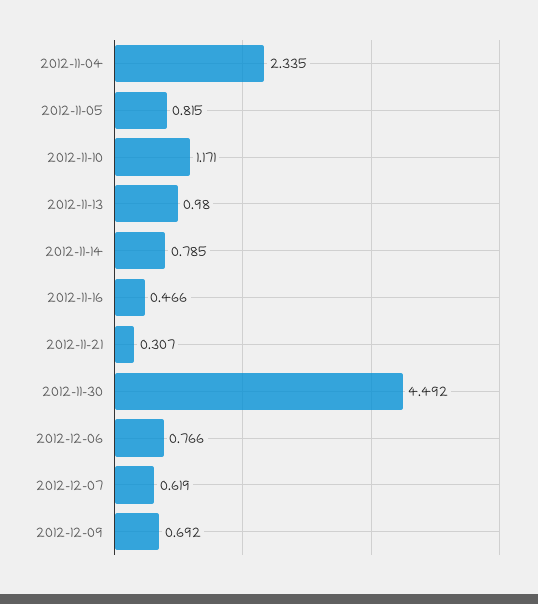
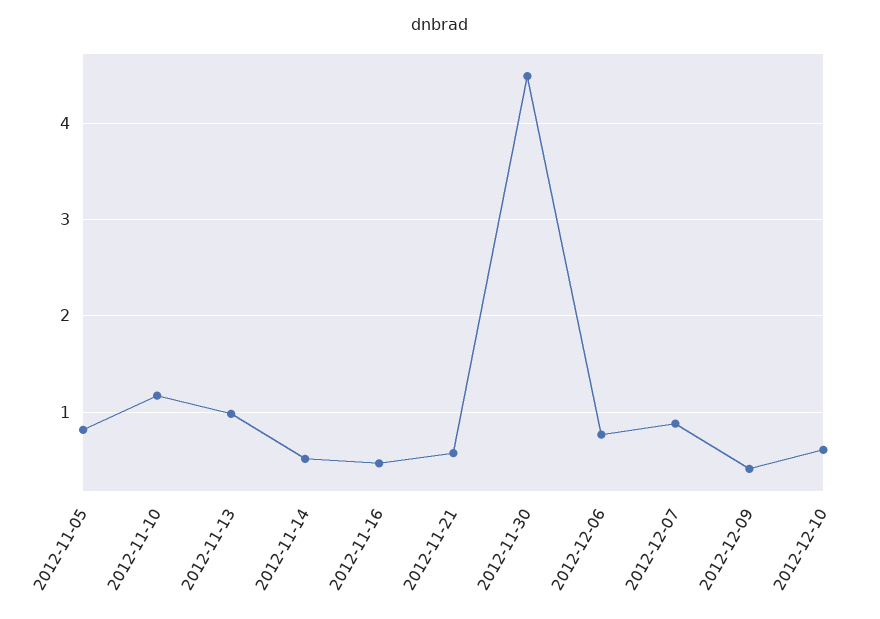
2012-11-04: 2.335 -> none
2012-11-14: 0.785 -> 0.5
2012-11-21: 0.307 -> 0.6
2012-12-07: 0.619 -> 0.9
2012-12-09: 0.692 -> 0.4
2012-12-10: none -> 0.6

